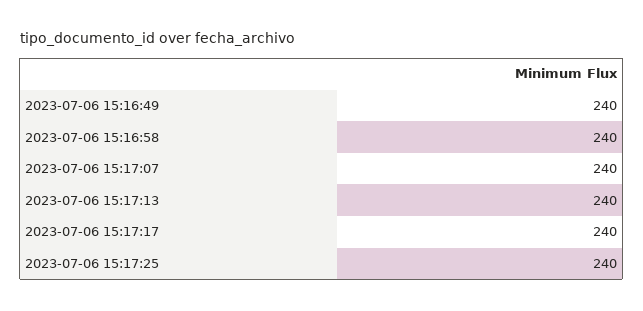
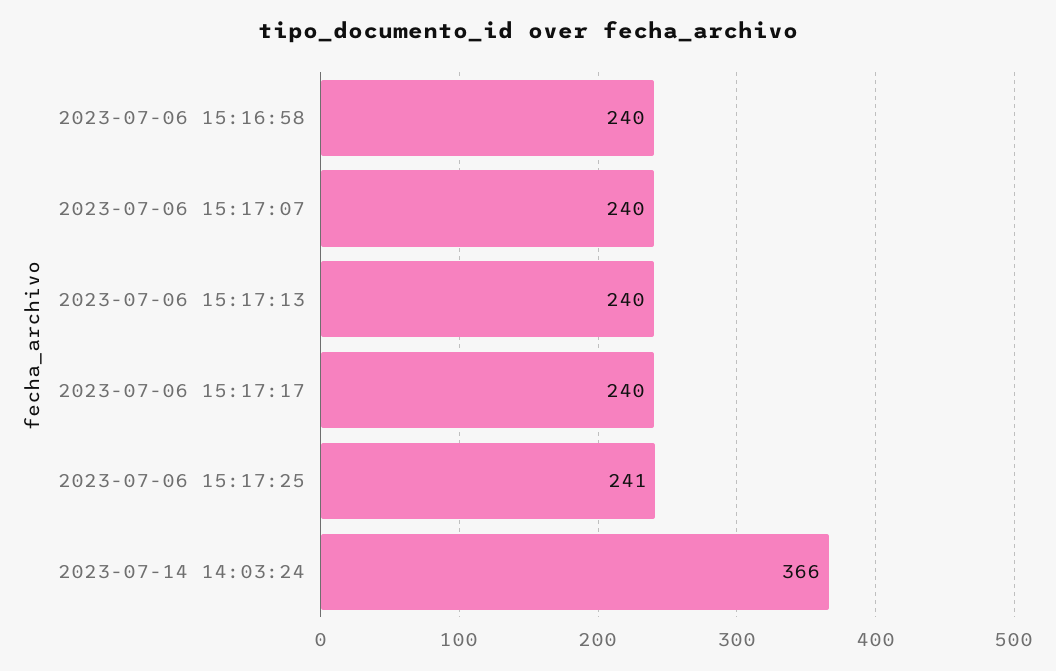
2023-07-06 15:16:49: 240 -> none
2023-07-06 15:17:25: 240 -> 241
2023-07-14 14:03:24: none -> 366

